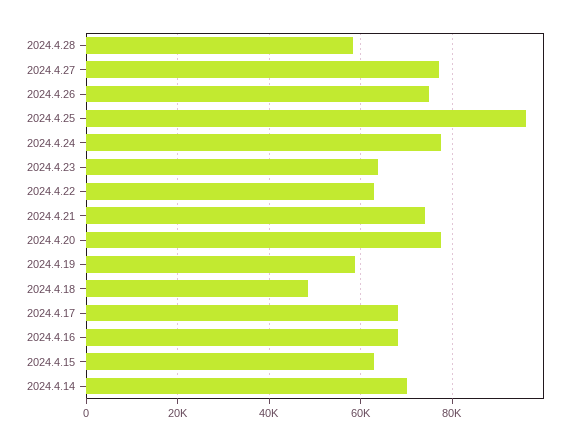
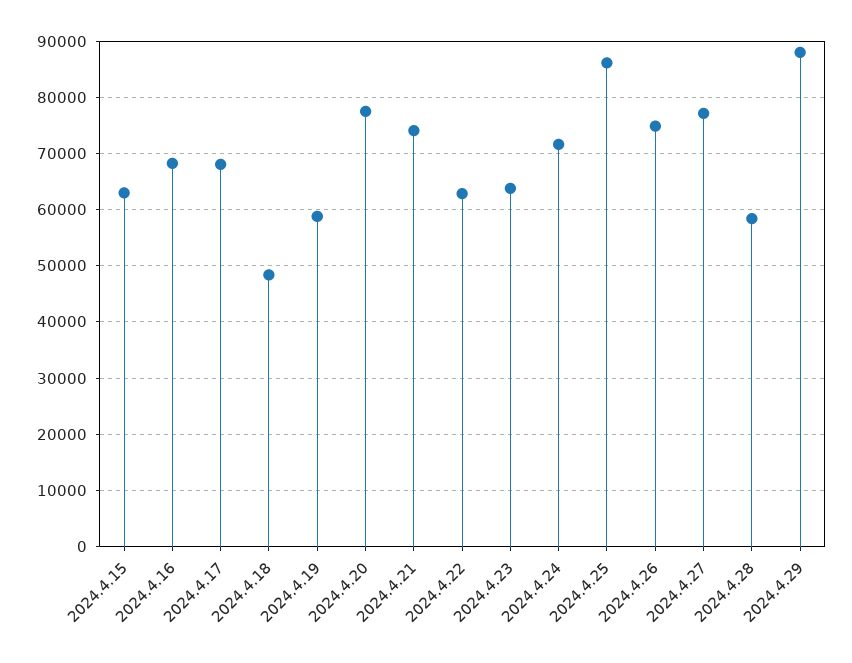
2024.4.25: 96000 -> 86000
2024.4.24: 78000 -> 72000
2024.4.14: 70000 -> none
2024.4.29: none -> 88000

